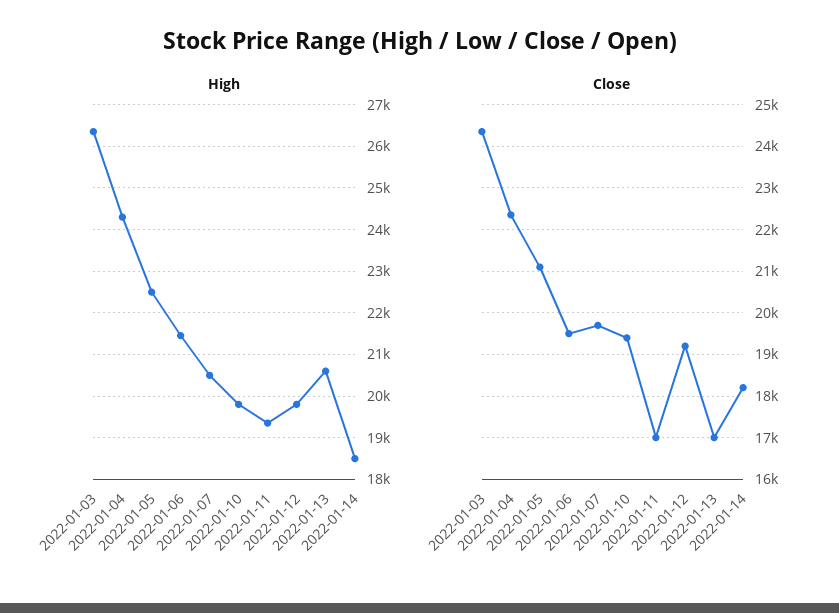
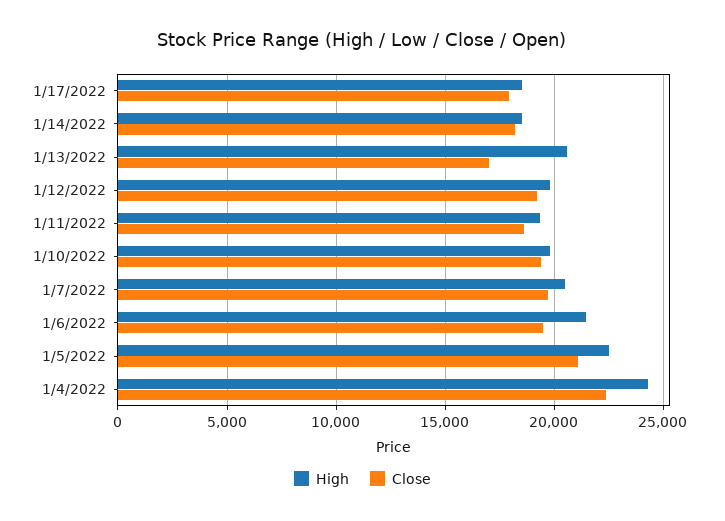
High, 2022-01-03: 26400 -> none
Close, 2022-01-03: 24400 -> none
Close, 2022-01-11: 17000 -> 18500
High, 1/17/2022: none -> 18500
Close, 1/17/2022: none -> 18000

